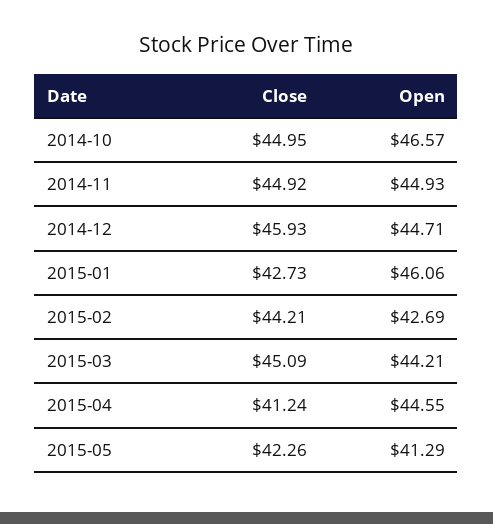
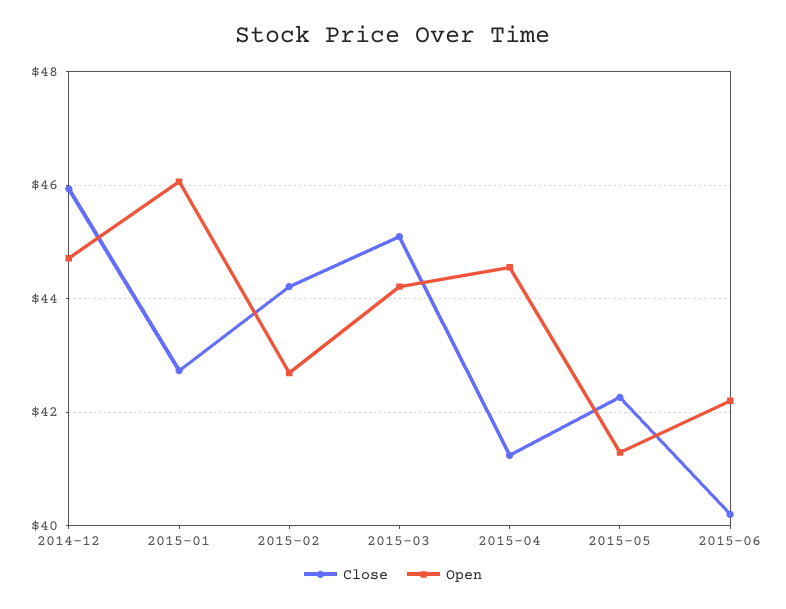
Close, 2014-10: 44.95 -> none
Open, 2014-10: 46.57 -> none
Close, 2014-11: 44.92 -> none
Open, 2014-11: 44.93 -> none
Close, 2015-06: none -> 40.2
Open, 2015-06: none -> 42.2

